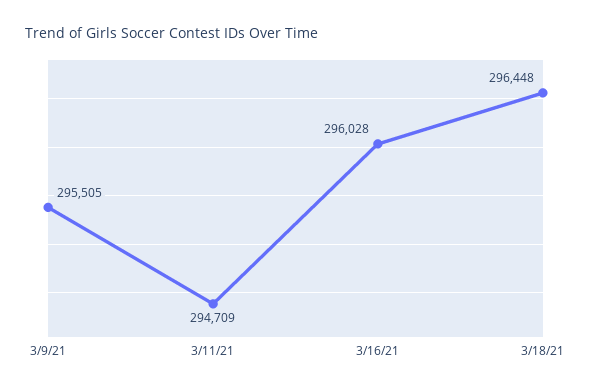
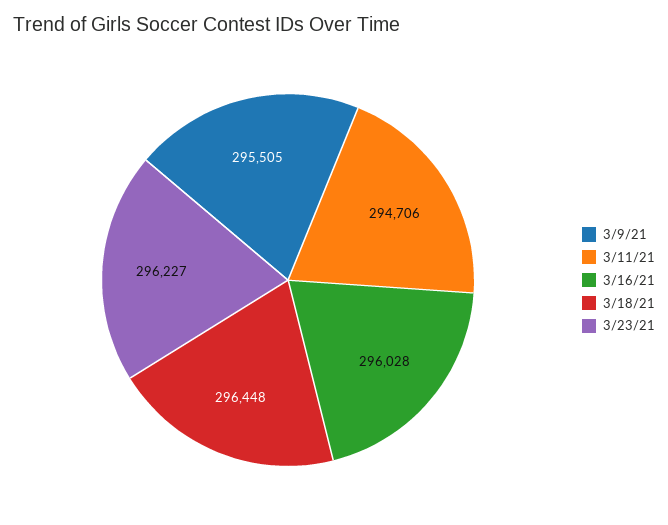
3/11/21: 294709 -> 294706
3/23/21: none -> 296227

